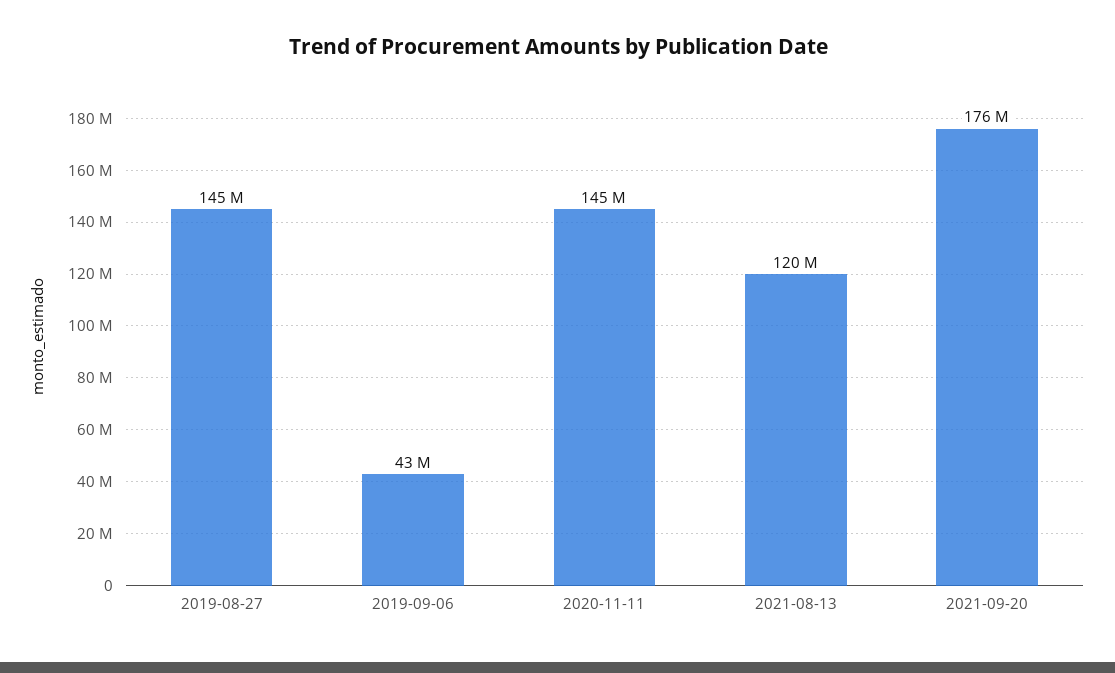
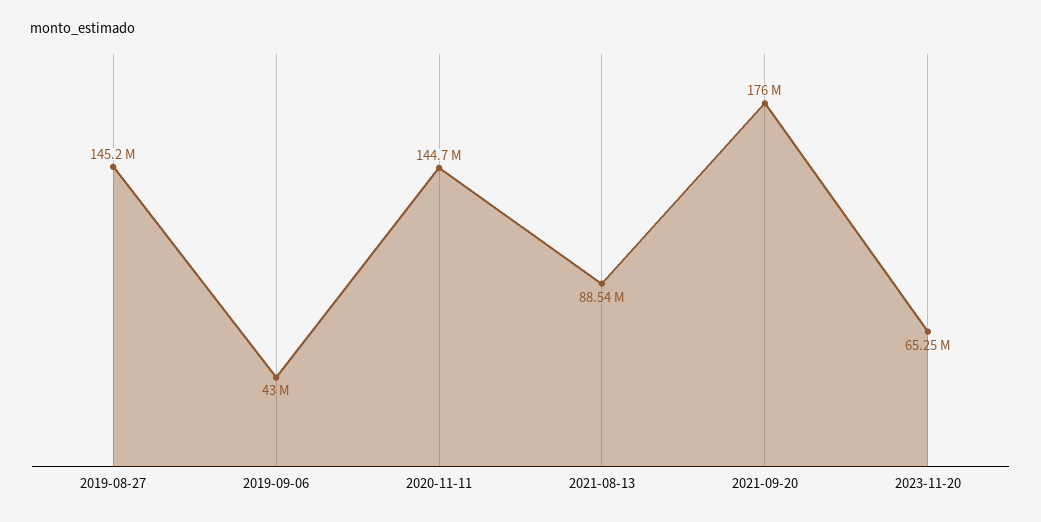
2021-08-13: 120000000 -> 88540000
2023-11-20: none -> 65250000

